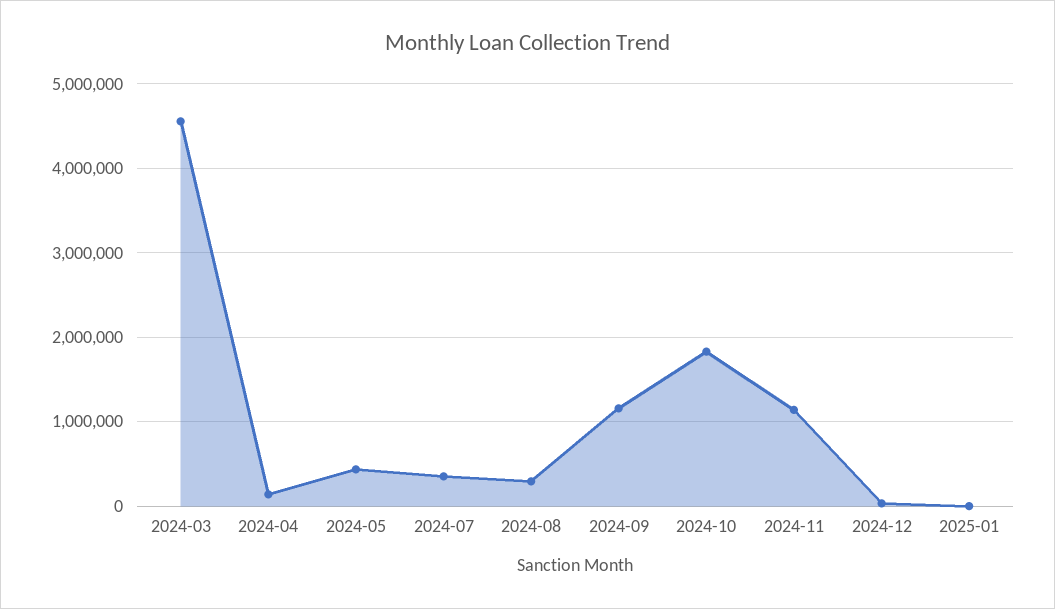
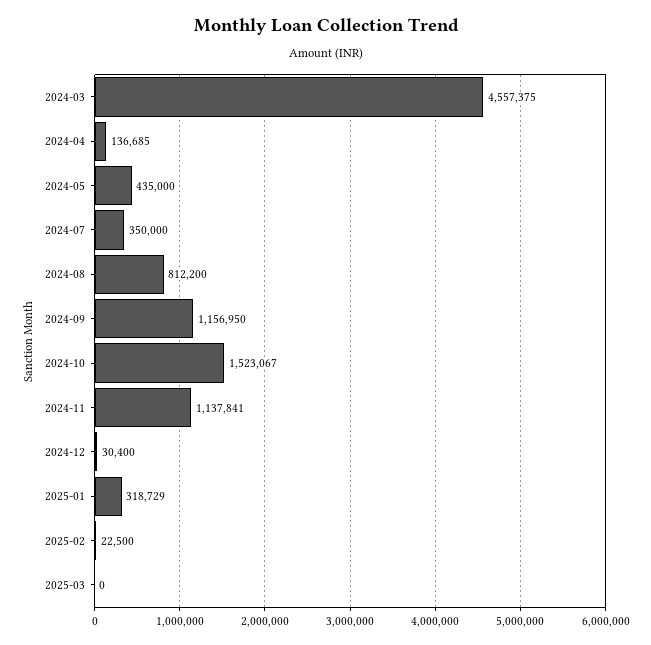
2024-08: 300000 -> 812200
2024-10: 1800000 -> 1523067
2025-01: 0 -> 318729
2025-02: none -> 22500
2025-03: none -> 0

